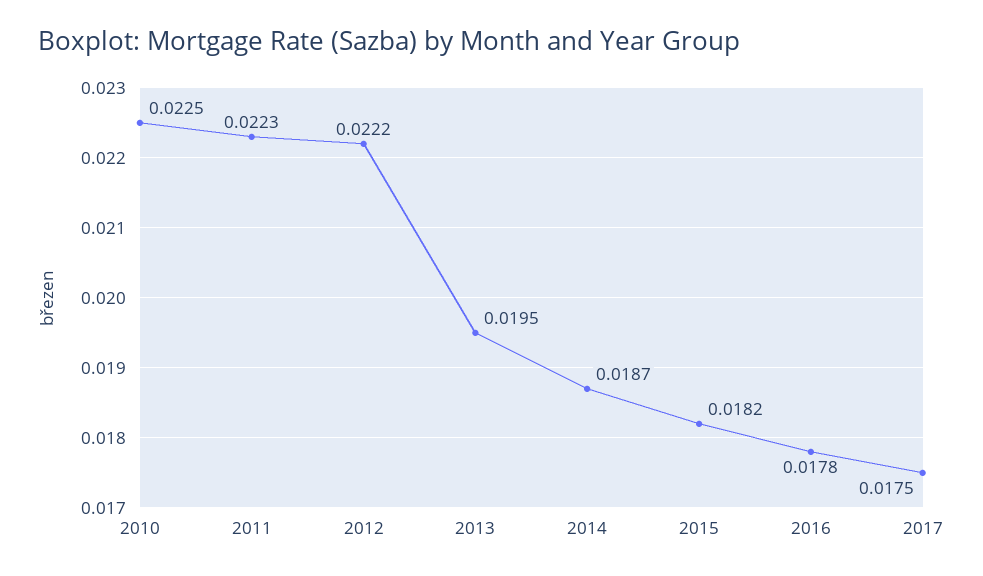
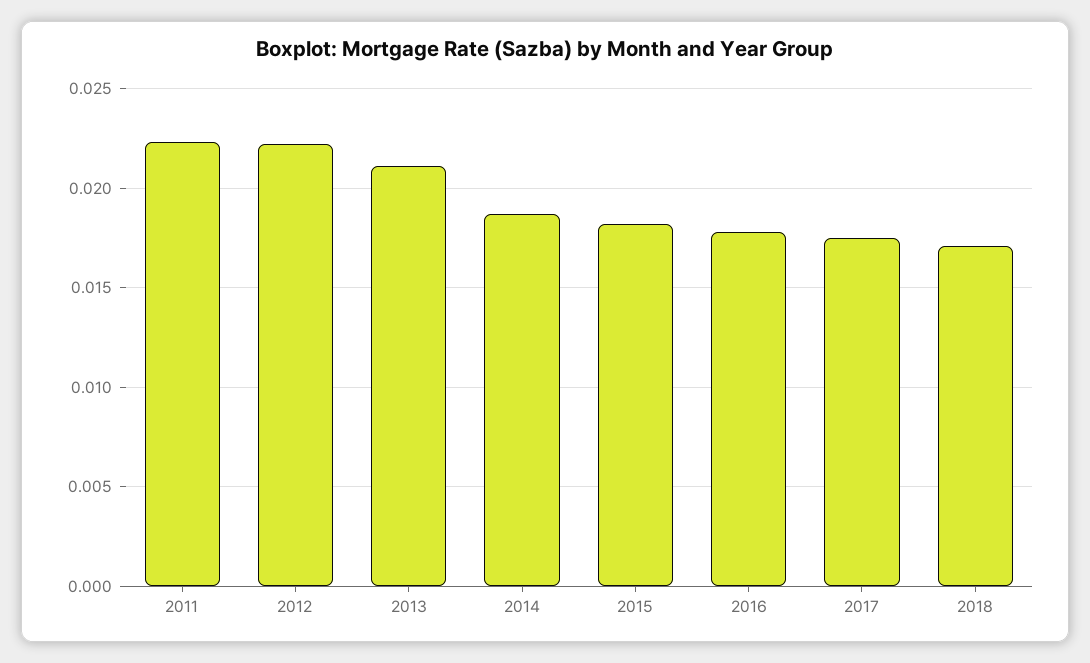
2010: 0.0225 -> none
2013: 0.0195 -> 0.021
2018: none -> 0.017

